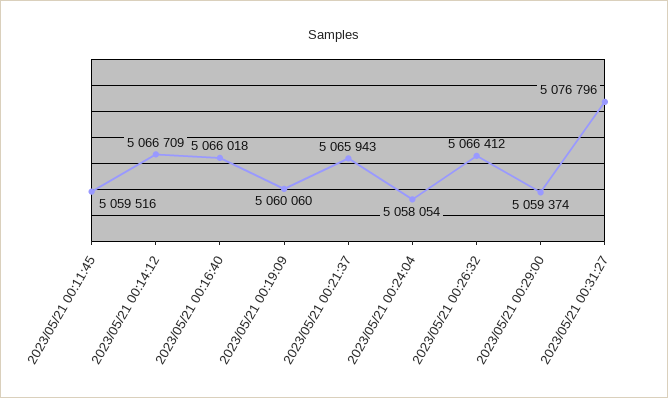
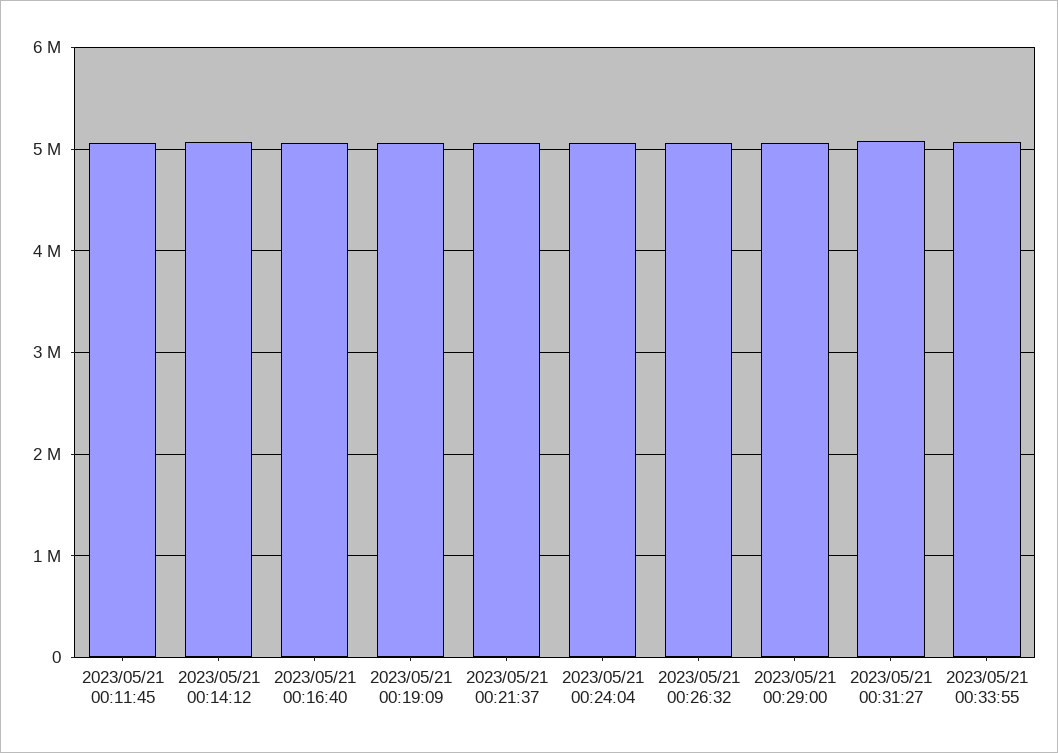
2023/05/21 00:33:55: none -> 5100000

